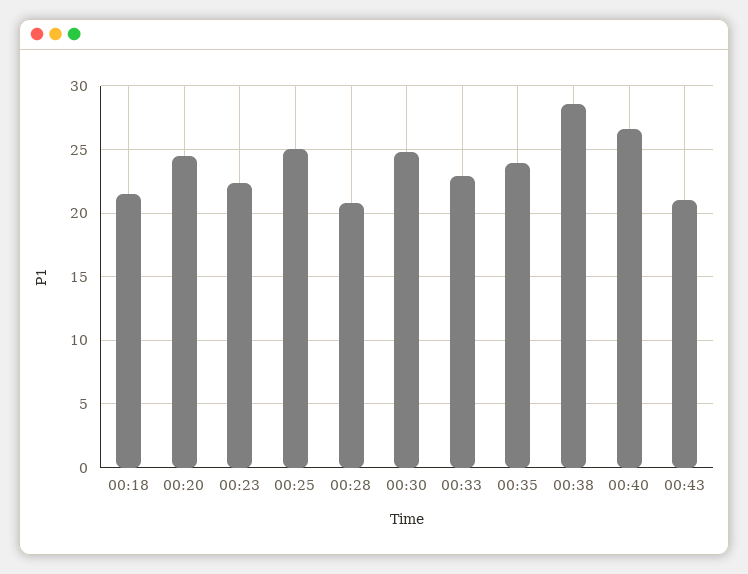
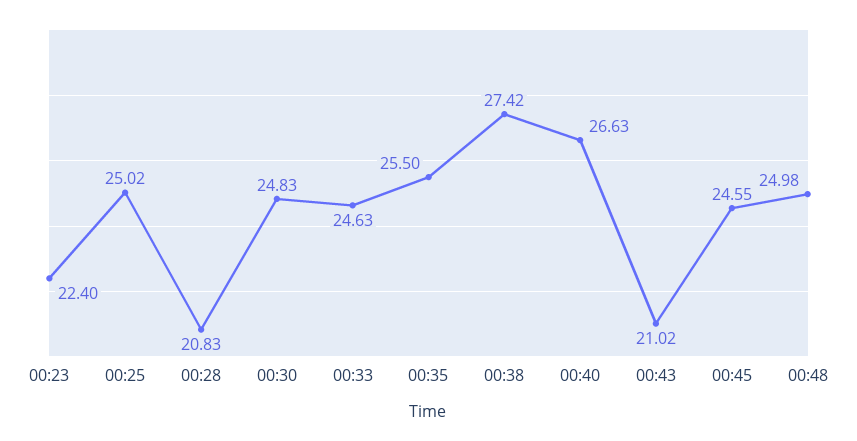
00:18: 21.5 -> none
00:20: 24.5 -> none
00:33: 23 -> 24.63
00:35: 24 -> 25.5
00:38: 28.5 -> 27.42
00:45: none -> 24.55
00:48: none -> 24.98

